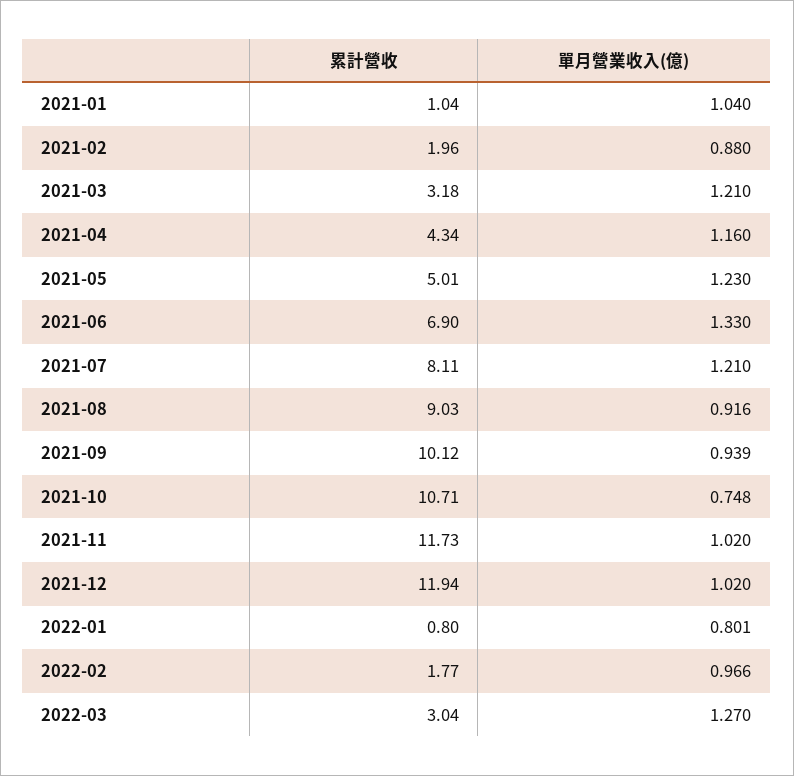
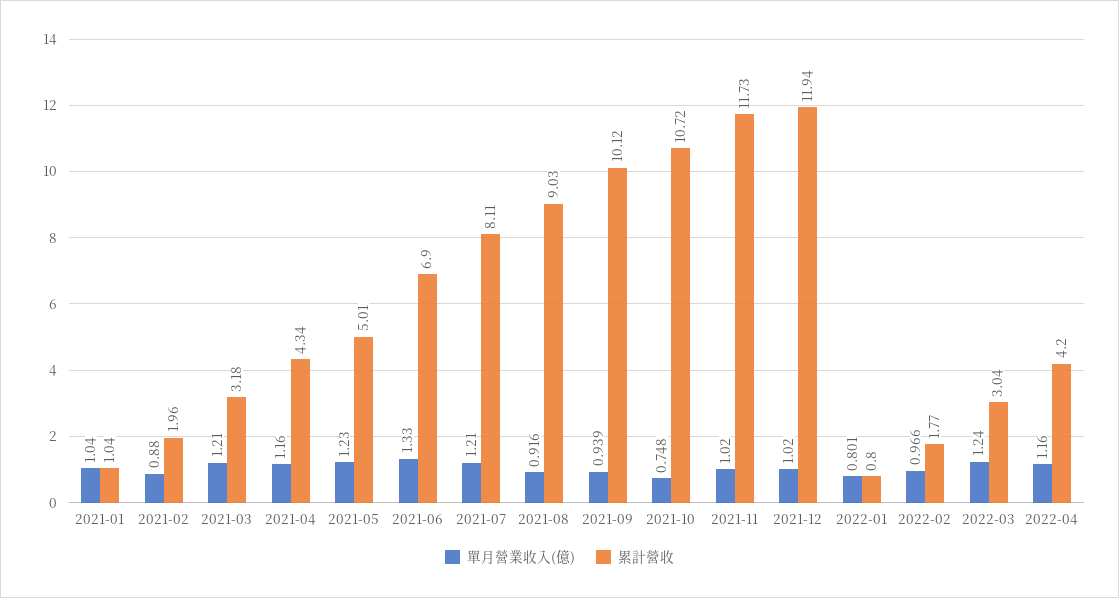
累計營收, 2021-10: 10.71 -> 10.72
單月營業收入(億), 2022-03: 1.27 -> 1.24
單月營業收入(億), 2022-04: none -> 1.16
累計營收, 2022-04: none -> 4.2

